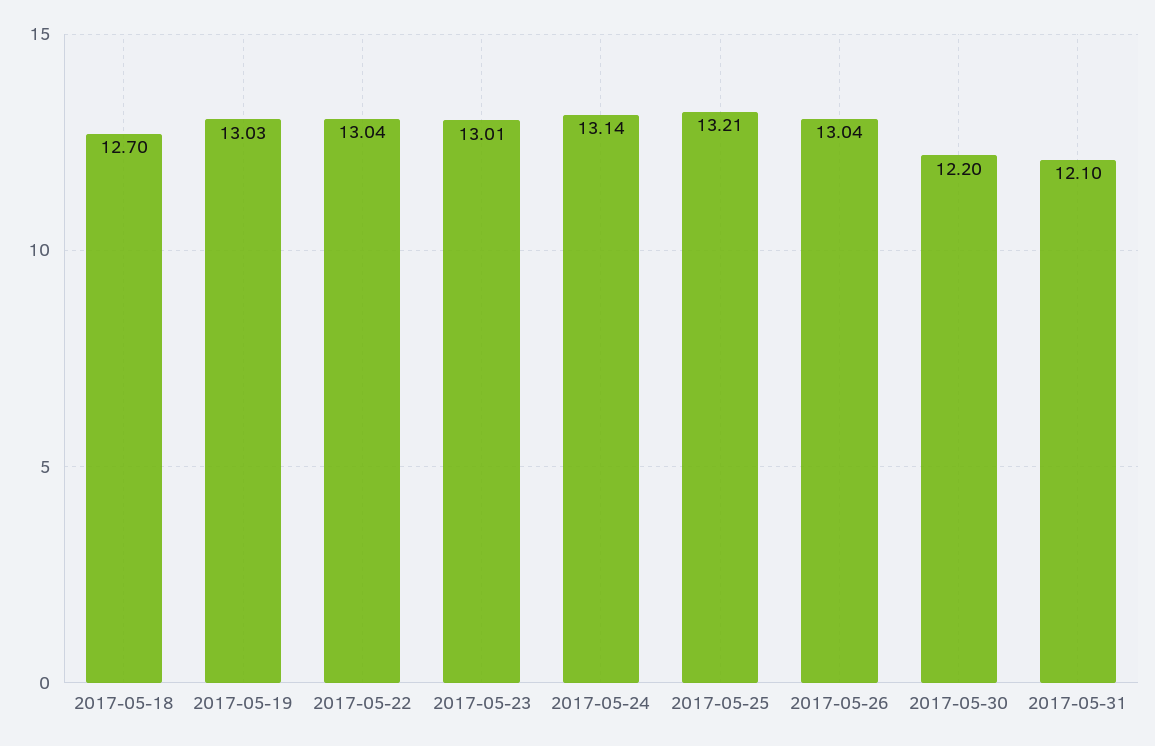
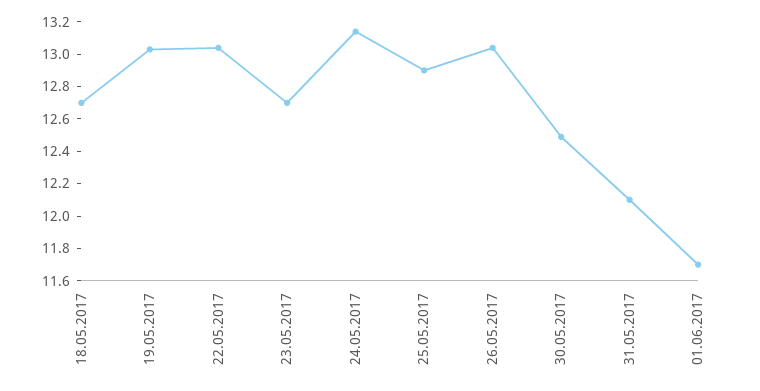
2017-05-23: 13.01 -> 12.7
2017-05-25: 13.21 -> 12.9
2017-05-30: 12.2 -> 12.5
01.06.2017: none -> 11.7

